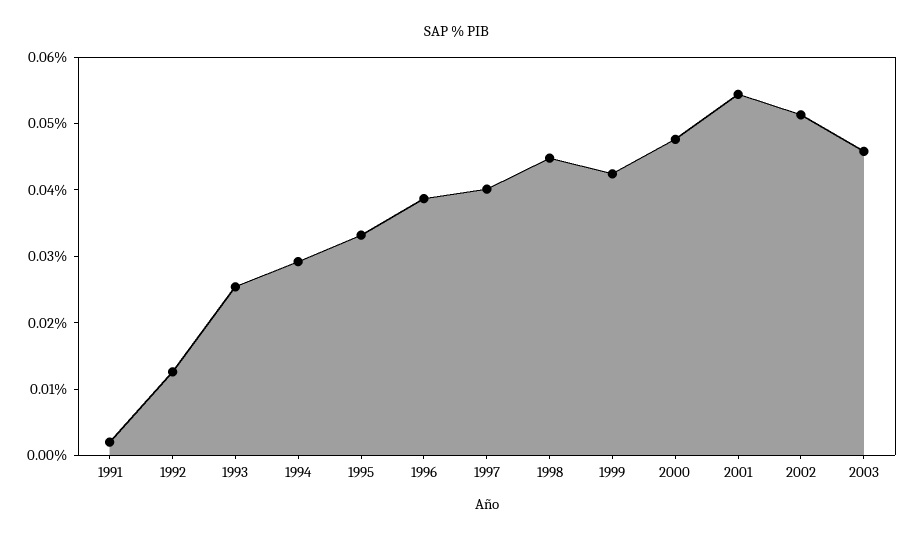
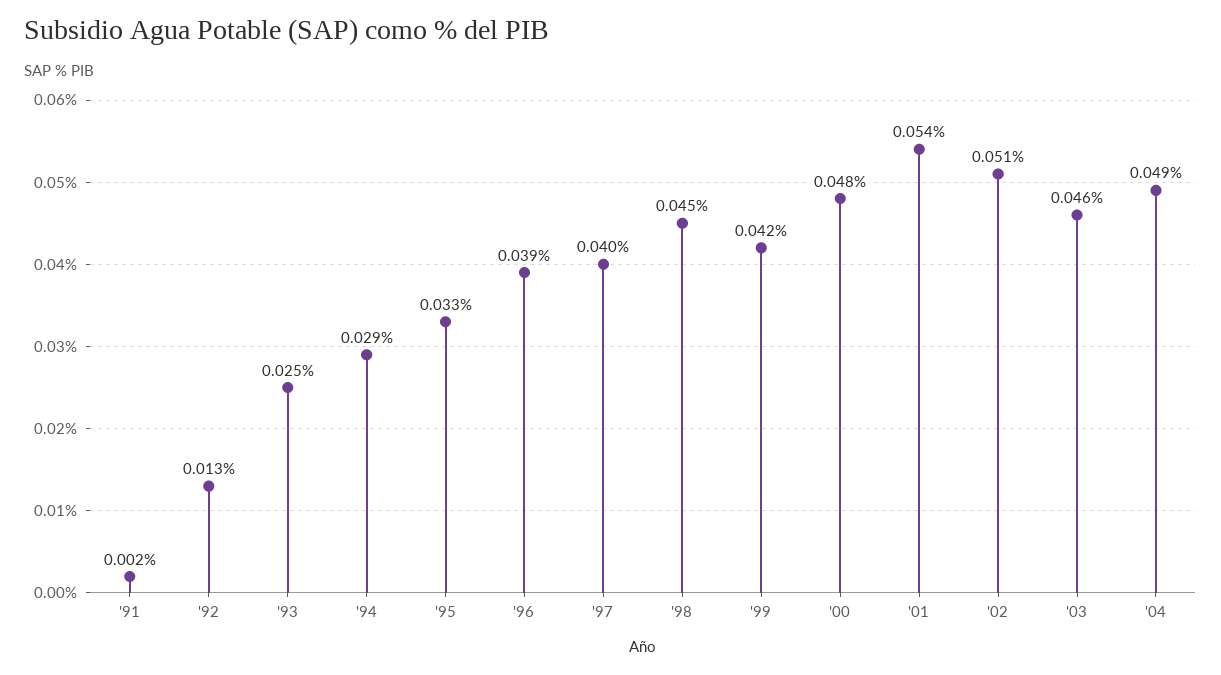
'04: none -> 0.049

